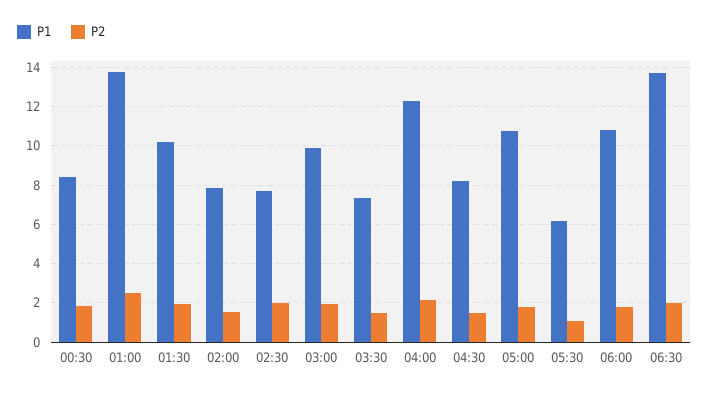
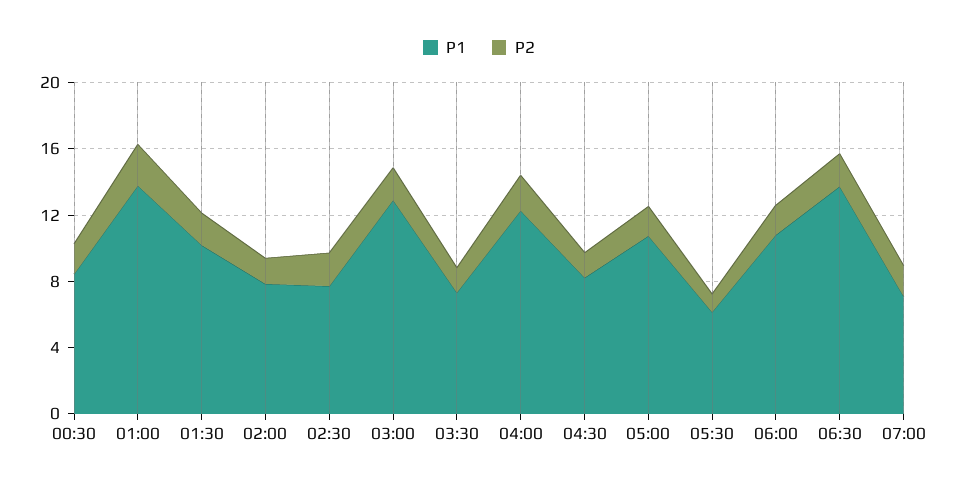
P1, 03:00: 10 -> 13
P1, 07:00: none -> 7
P2, 07:00: none -> 2

